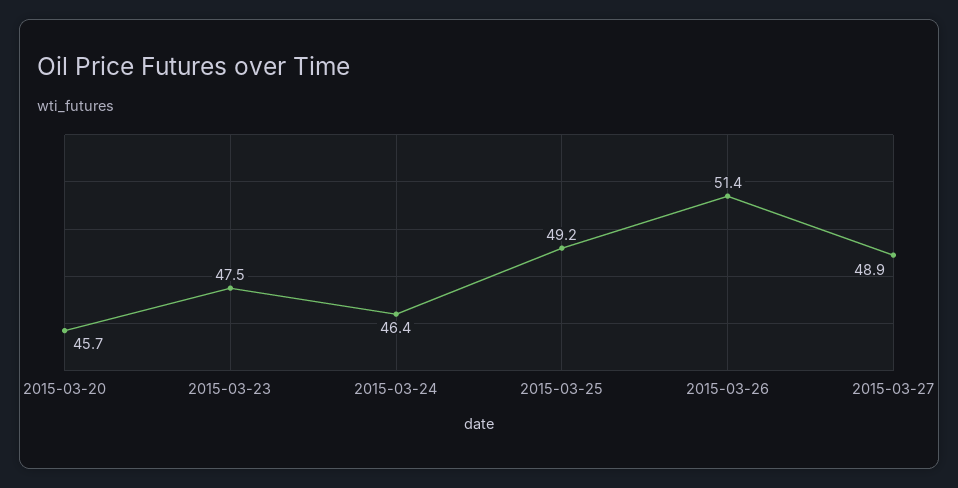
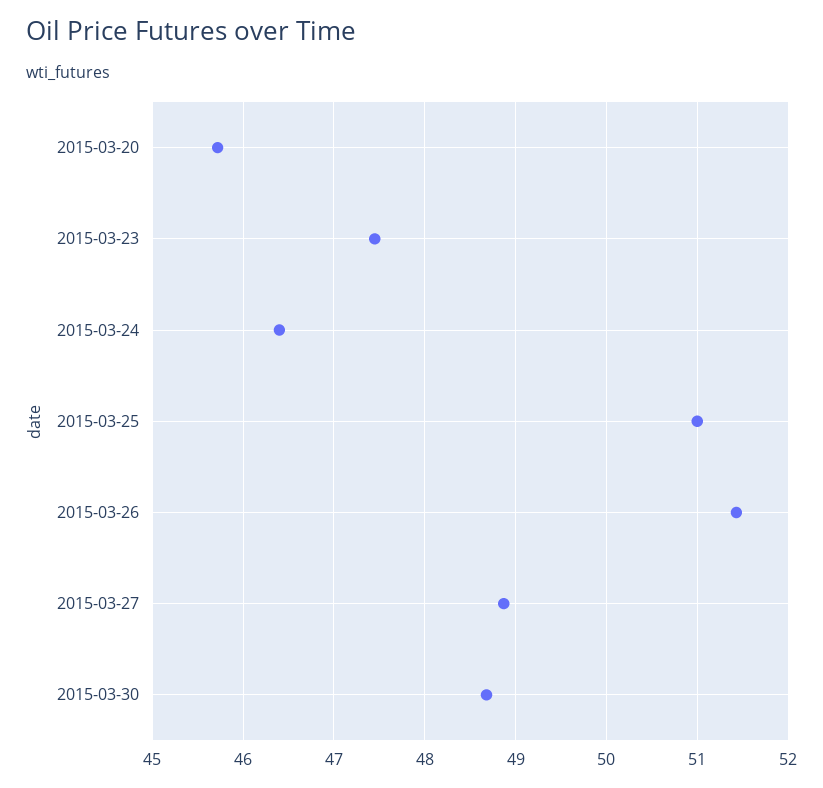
2015-03-25: 49.2 -> 51
2015-03-30: none -> 48.7

